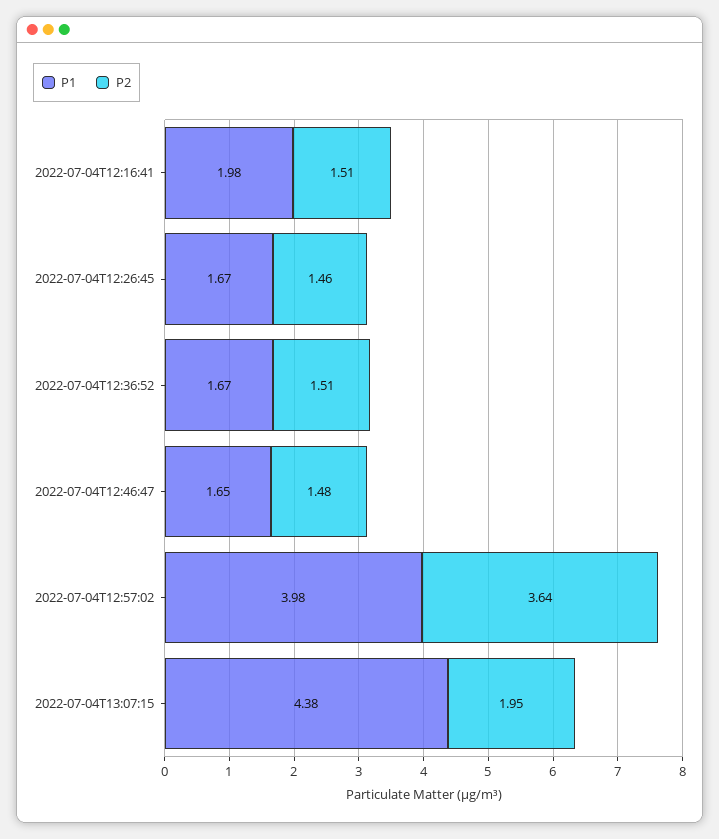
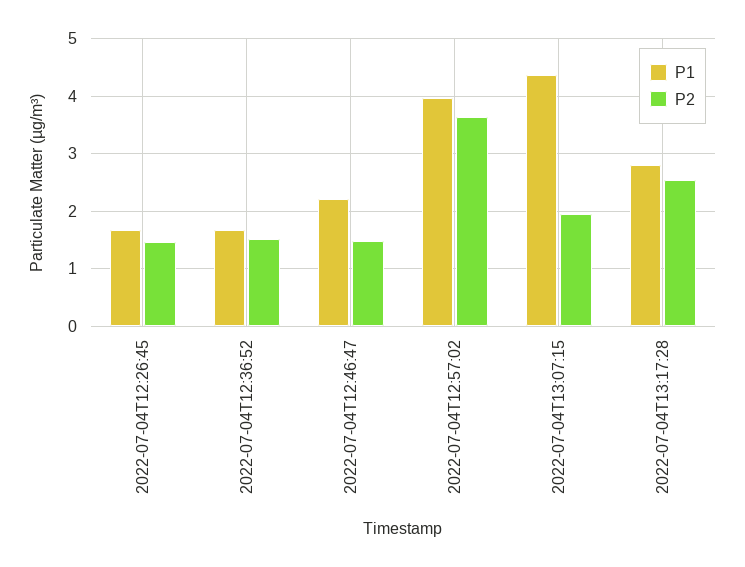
P1, 2022-07-04T12:16:41: 1.98 -> none
P2, 2022-07-04T12:16:41: 1.51 -> none
P1, 2022-07-04T12:46:47: 1.65 -> 2.2
P1, 2022-07-04T13:17:28: none -> 2.8
P2, 2022-07-04T13:17:28: none -> 2.6

